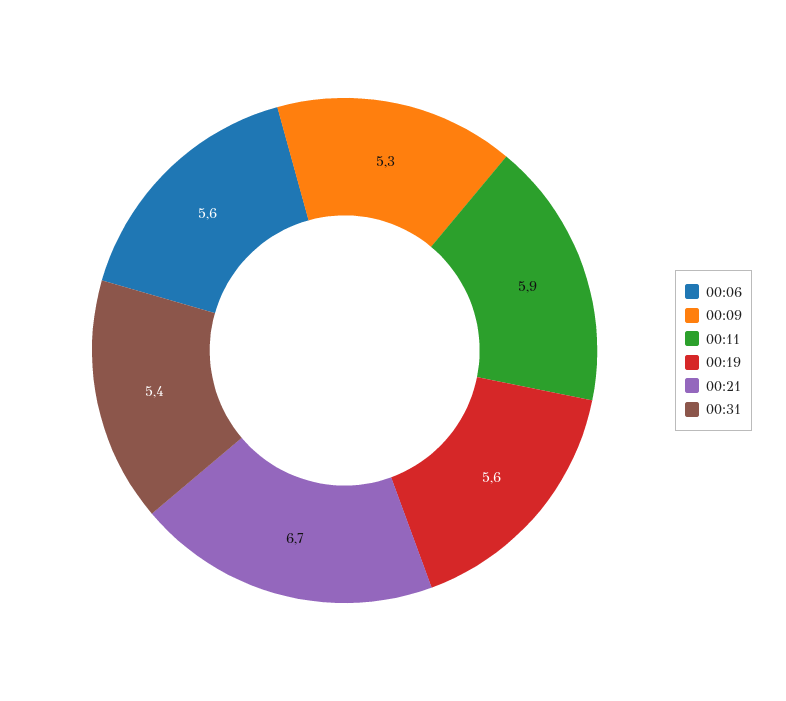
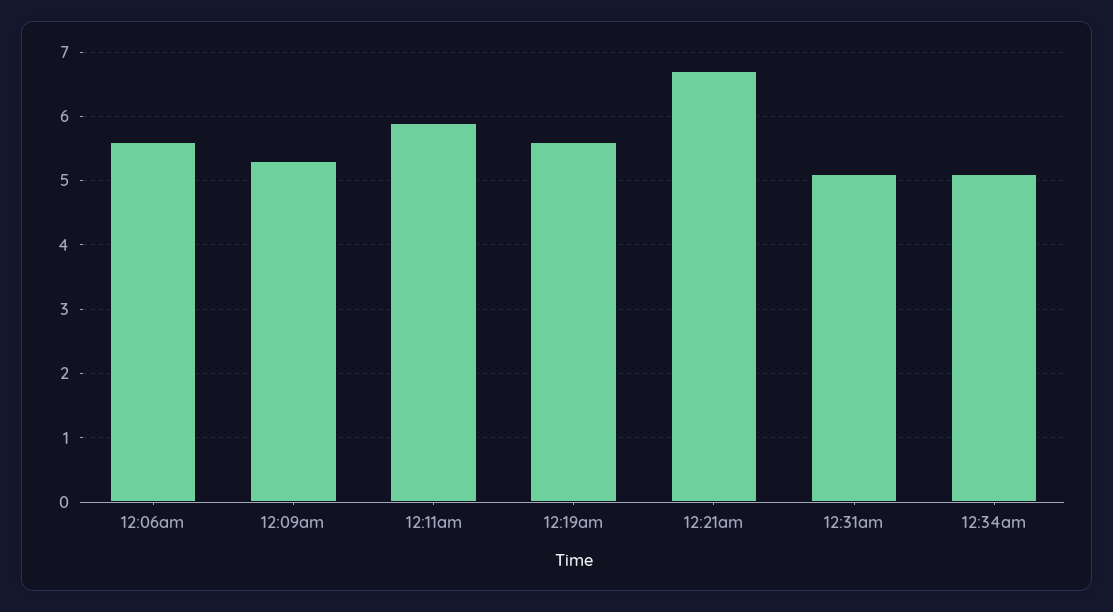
00:31: 5.4 -> 5.1
12:34am: none -> 5.1

